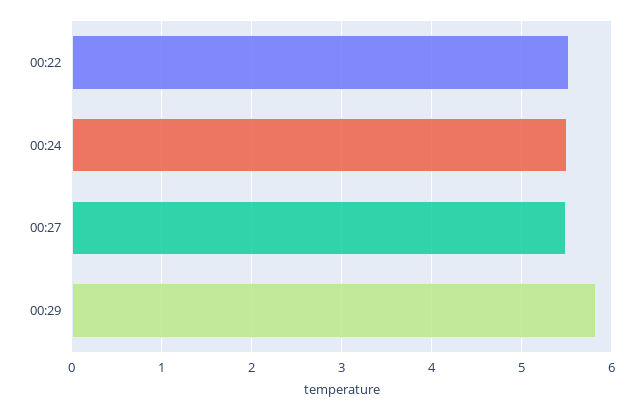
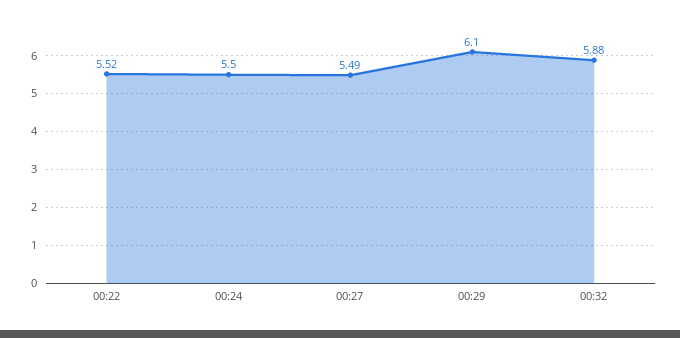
00:29: 5.8 -> 6.1
00:32: none -> 5.88

